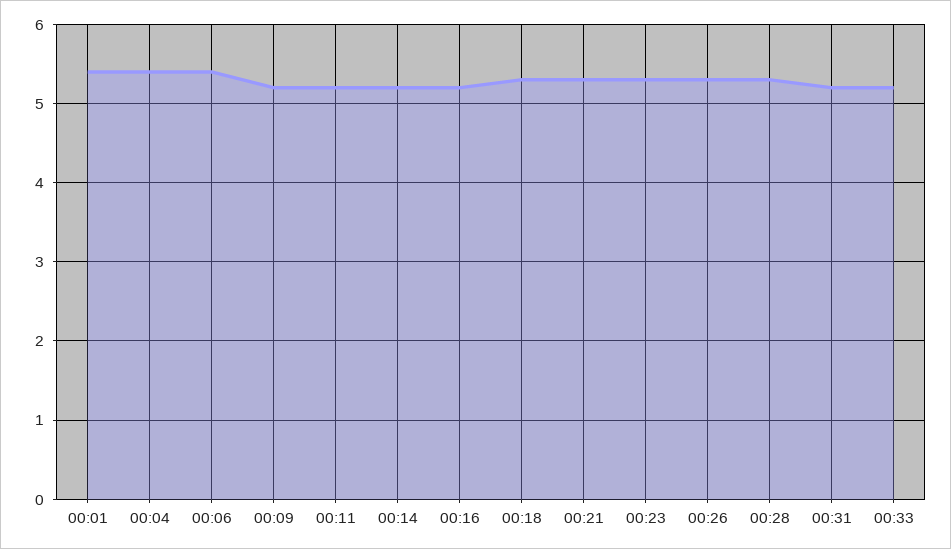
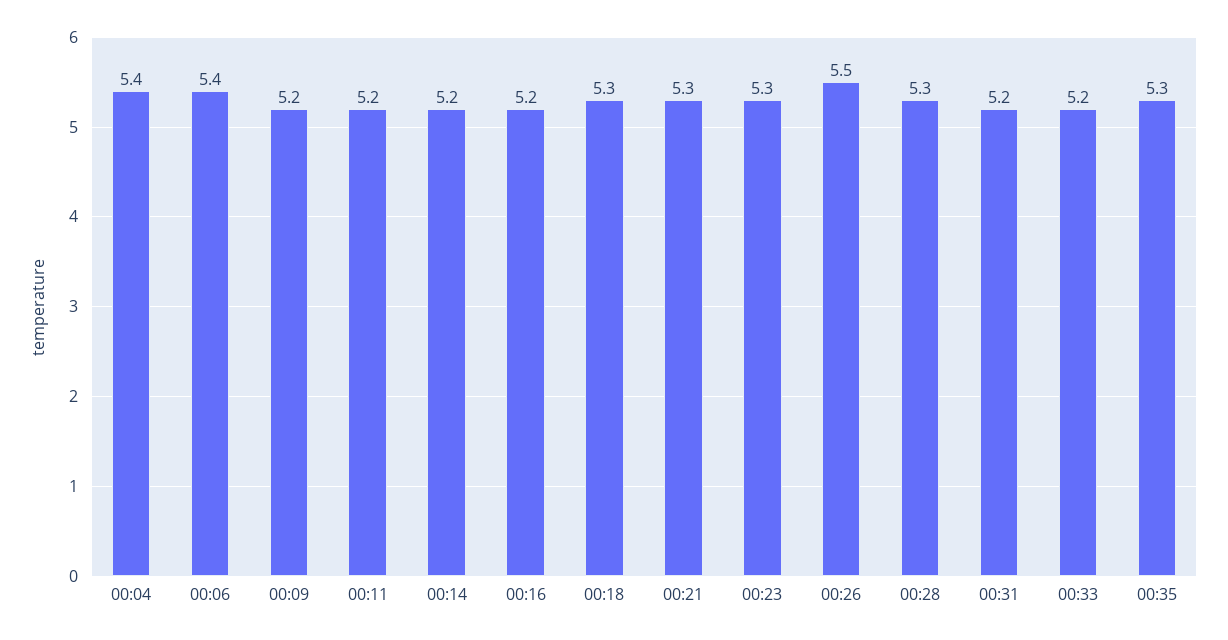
00:01: 5.4 -> none
00:26: 5.3 -> 5.5
00:35: none -> 5.3

